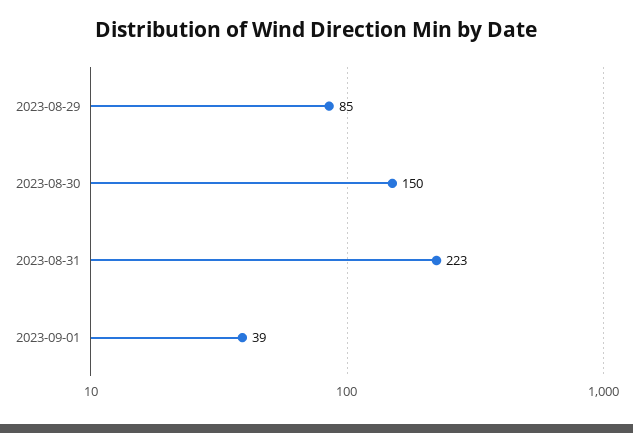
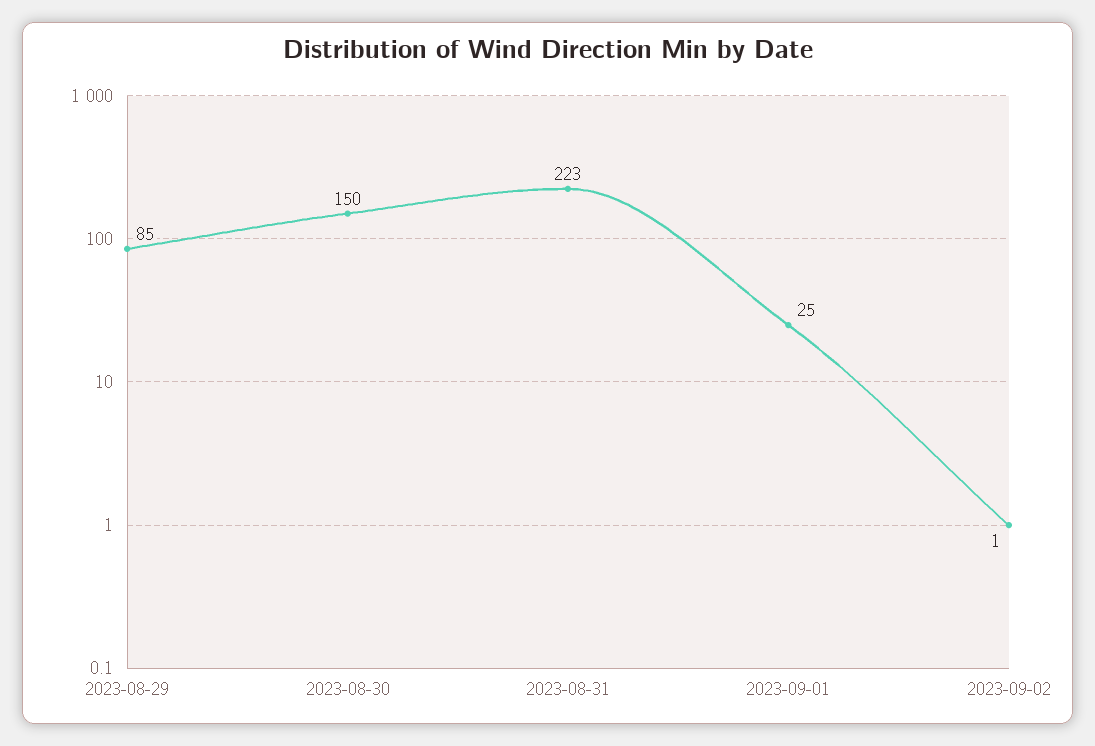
2023-09-01: 39 -> 25
2023-09-02: none -> 1

